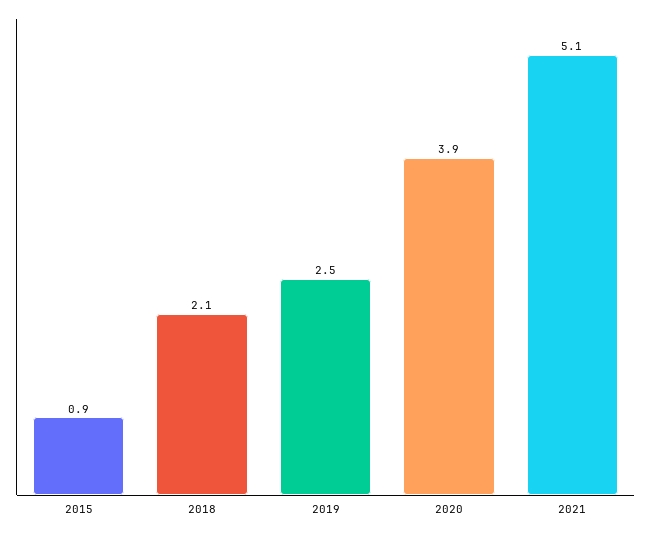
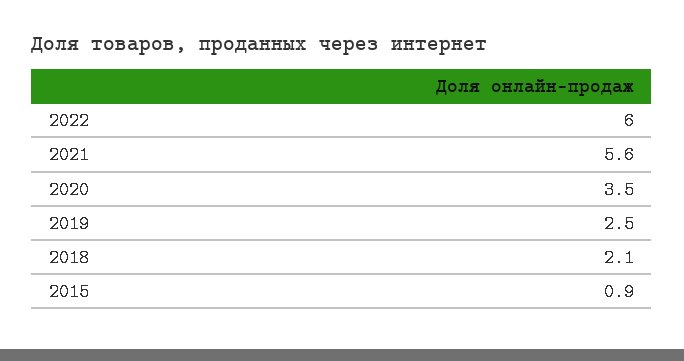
2020: 3.9 -> 3.5
2021: 5.1 -> 5.6
2022: none -> 6

